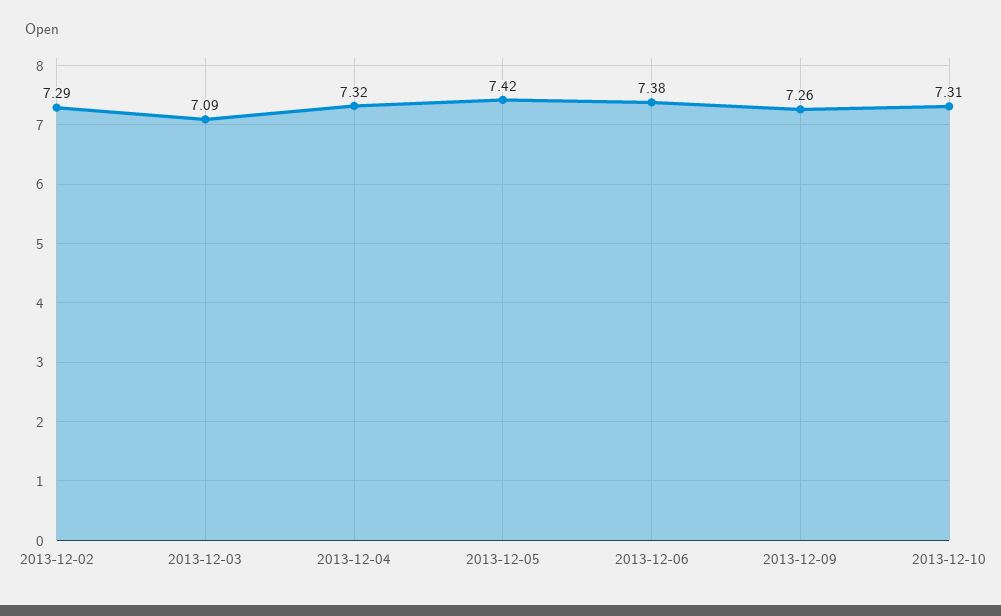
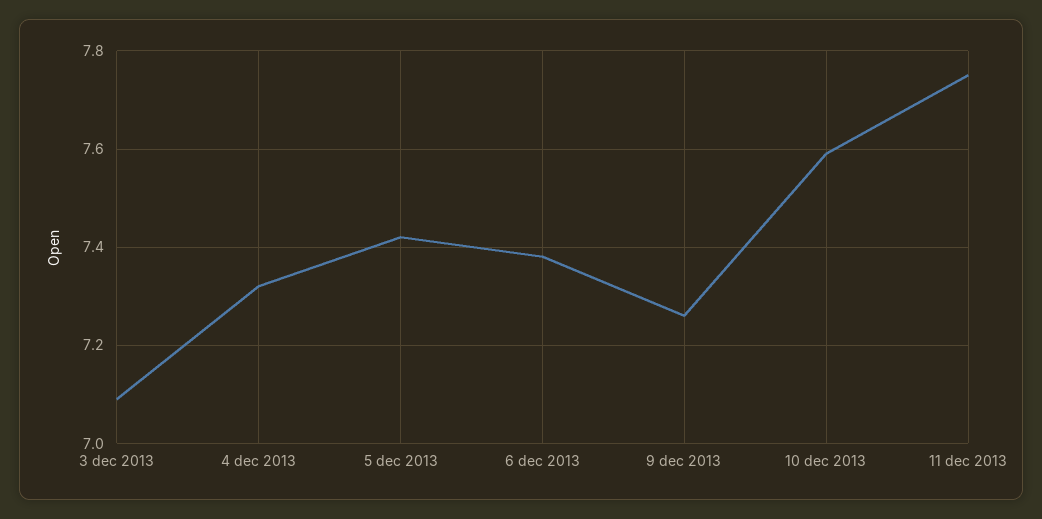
2013-12-02: 7.29 -> none
2013-12-10: 7.31 -> 7.6
11 dec 2013: none -> 7.75

